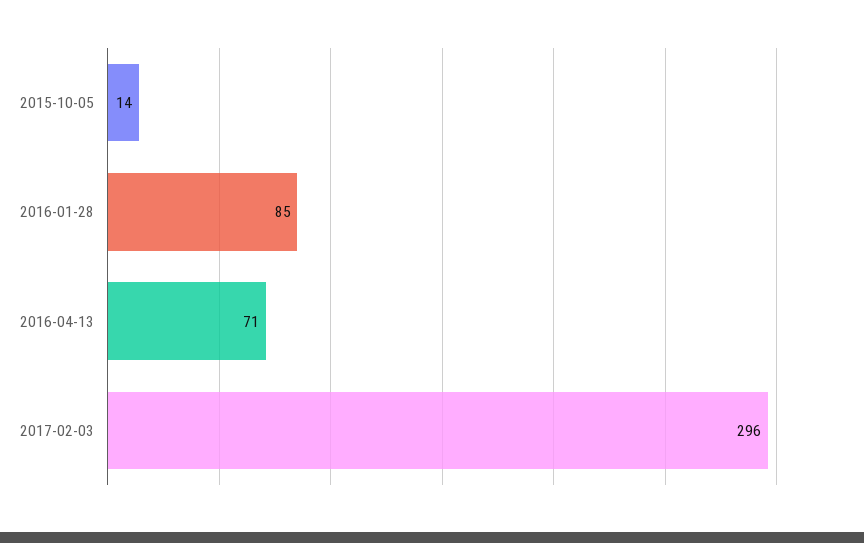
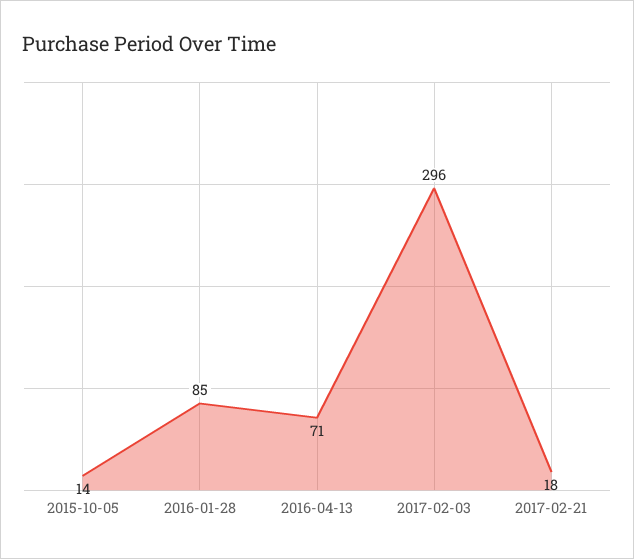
2017-02-21: none -> 18

